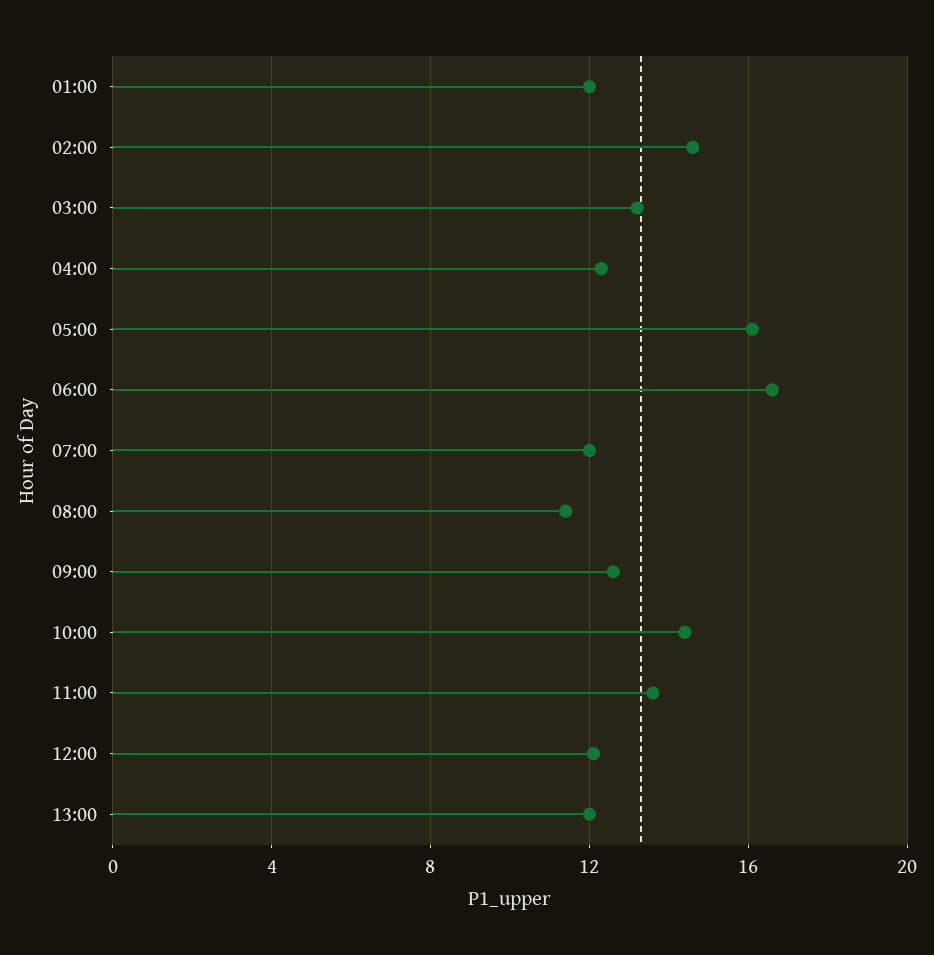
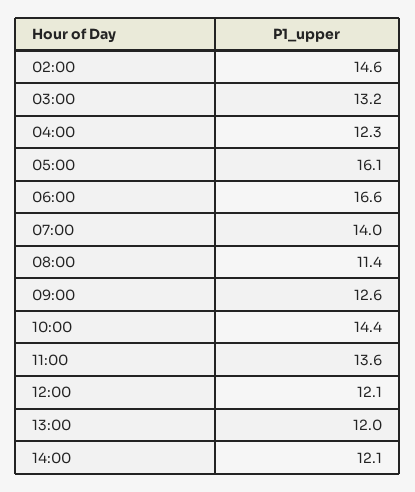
01:00: 12 -> none
07:00: 12 -> 14
14:00: none -> 12.1

